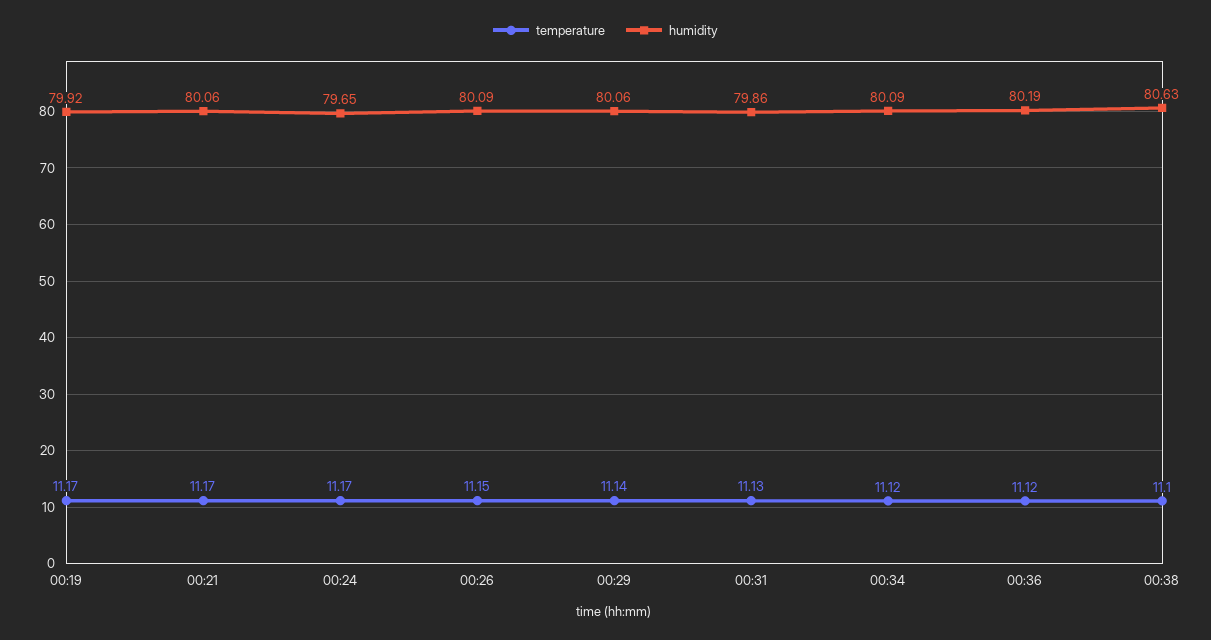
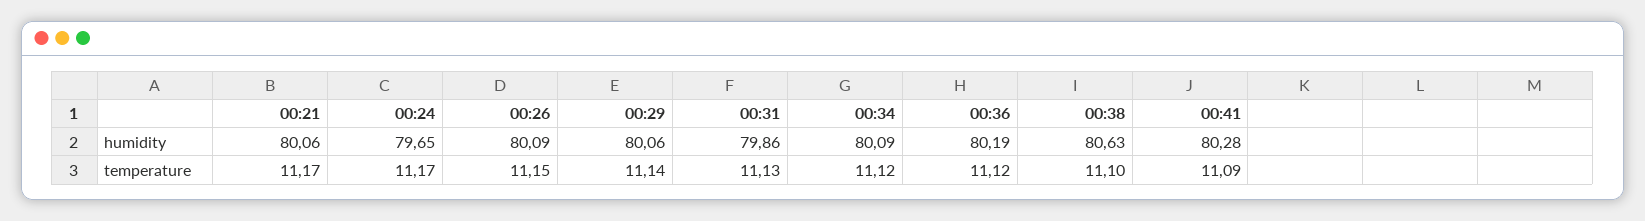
temperature, 00:19: 11.17 -> none
humidity, 00:19: 79.92 -> none
humidity, 00:41: none -> 80.28
temperature, 00:41: none -> 11.09

